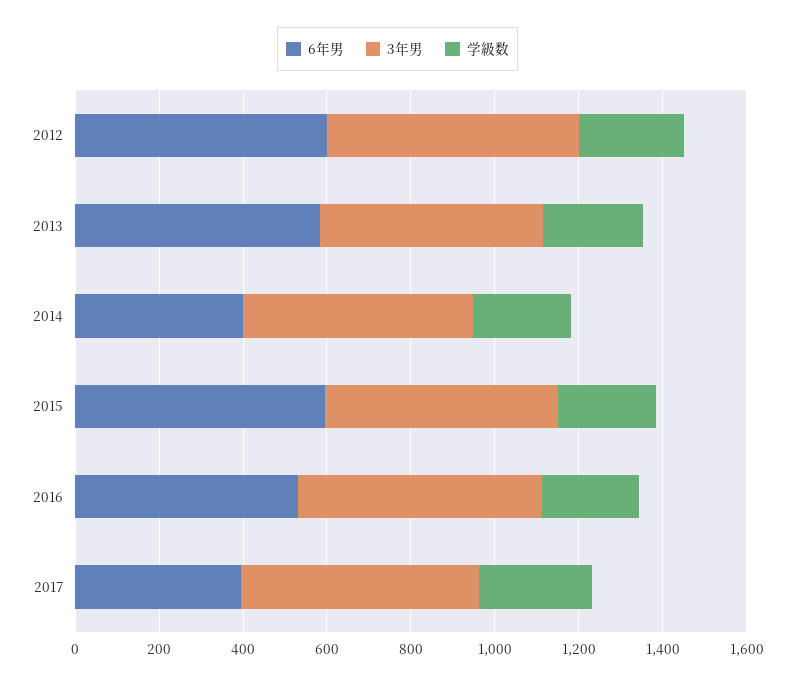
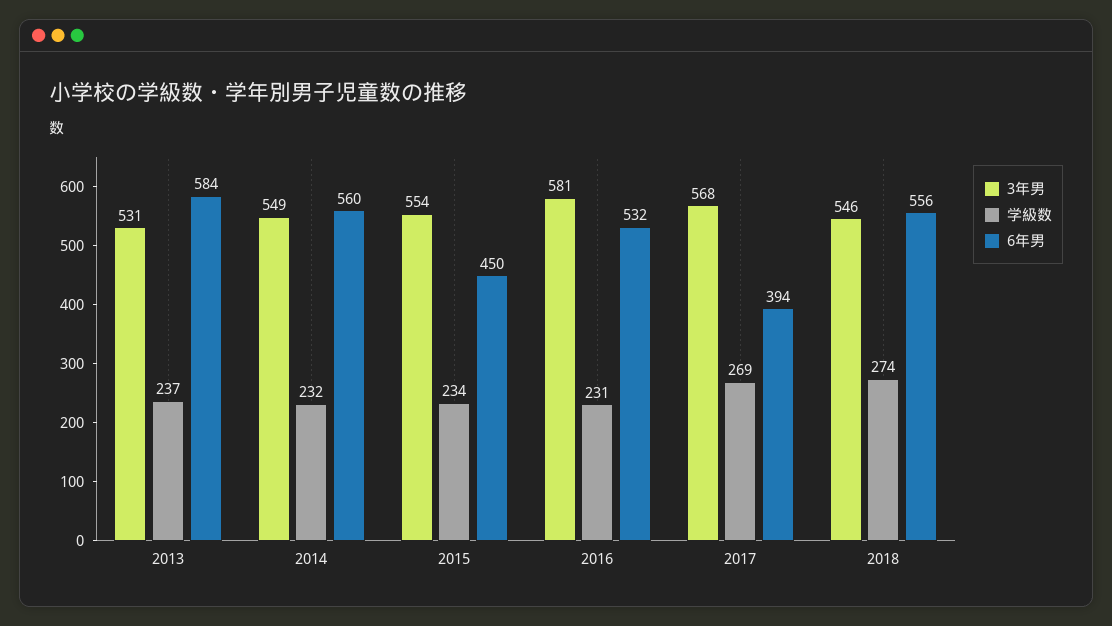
6年男, 2012: 600 -> none
3年男, 2012: 600 -> none
学級数, 2012: 250 -> none
6年男, 2014: 400 -> 560
6年男, 2015: 600 -> 450
3年男, 2018: none -> 546
学級数, 2018: none -> 274
6年男, 2018: none -> 556

